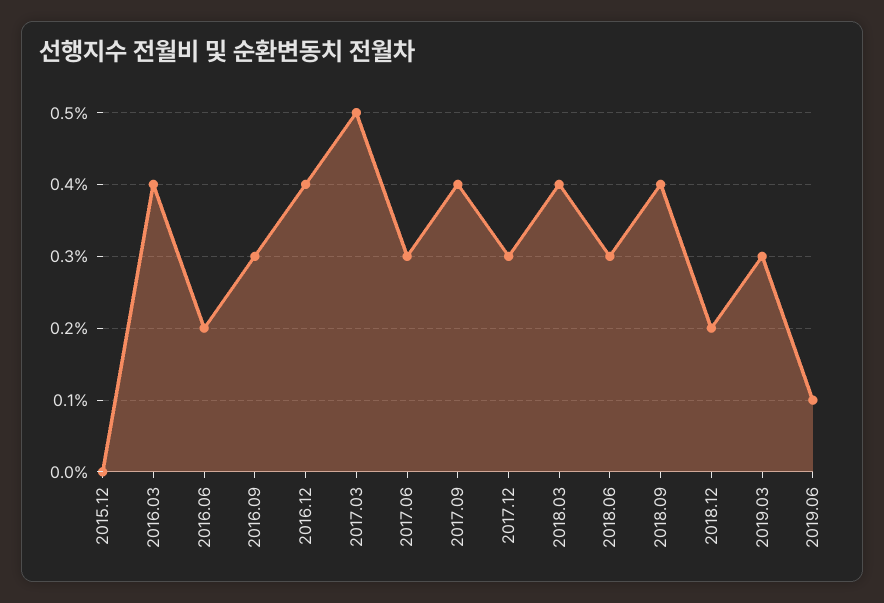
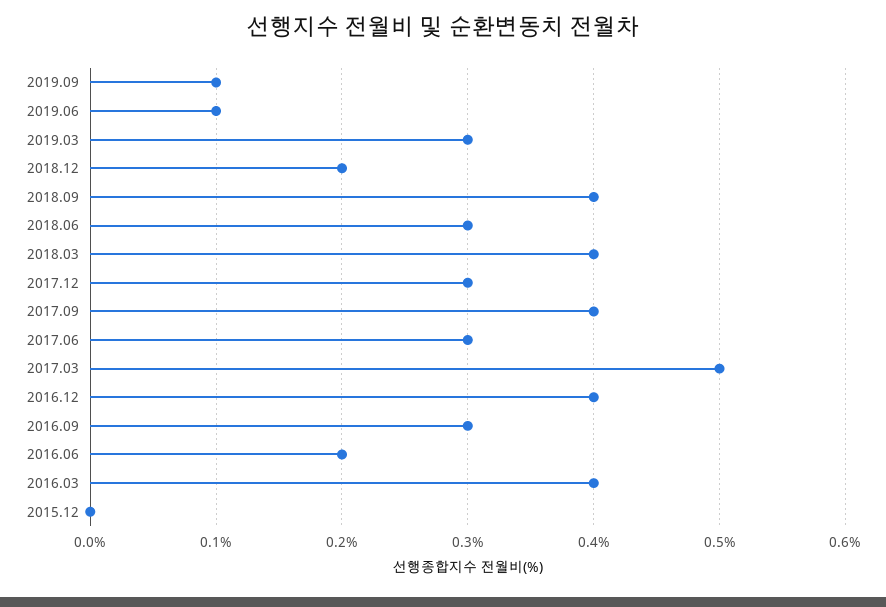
2019.09: none -> 0.1

